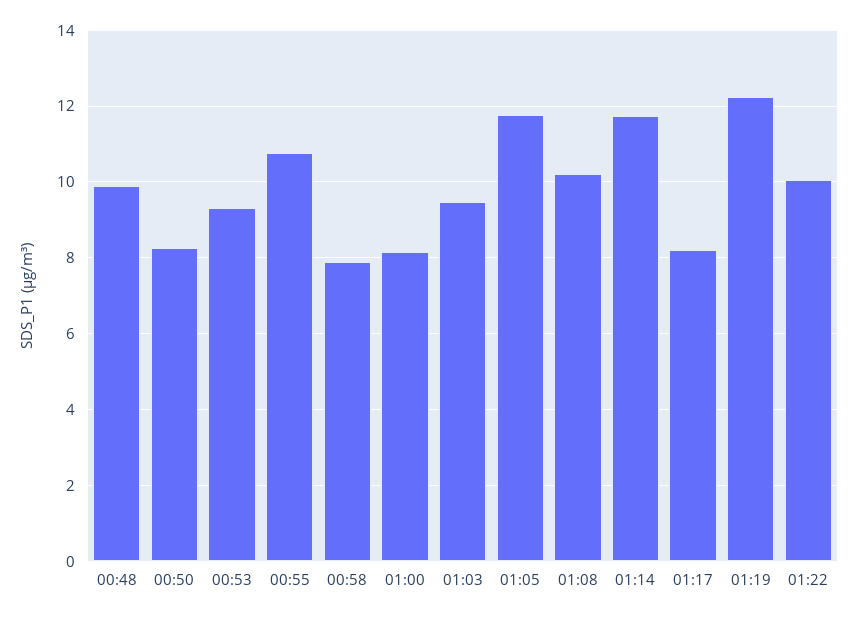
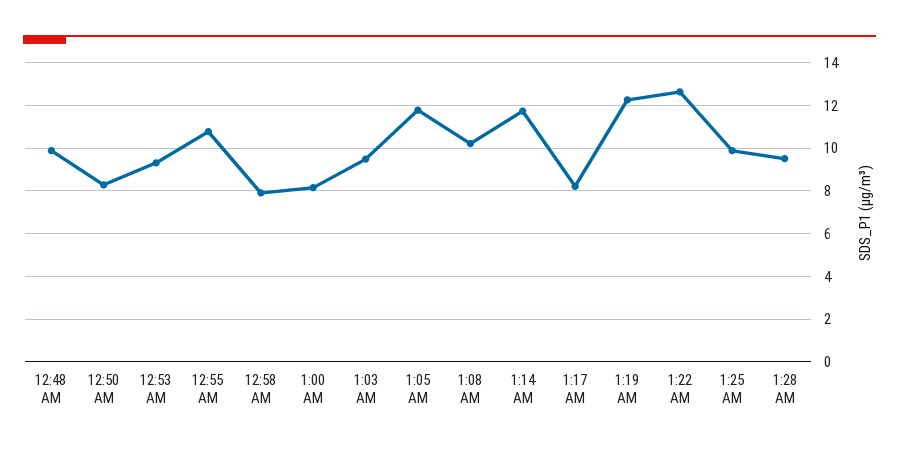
01:22: 10 -> 12.5
1:25 AM: none -> 10
1:28 AM: none -> 9.5

